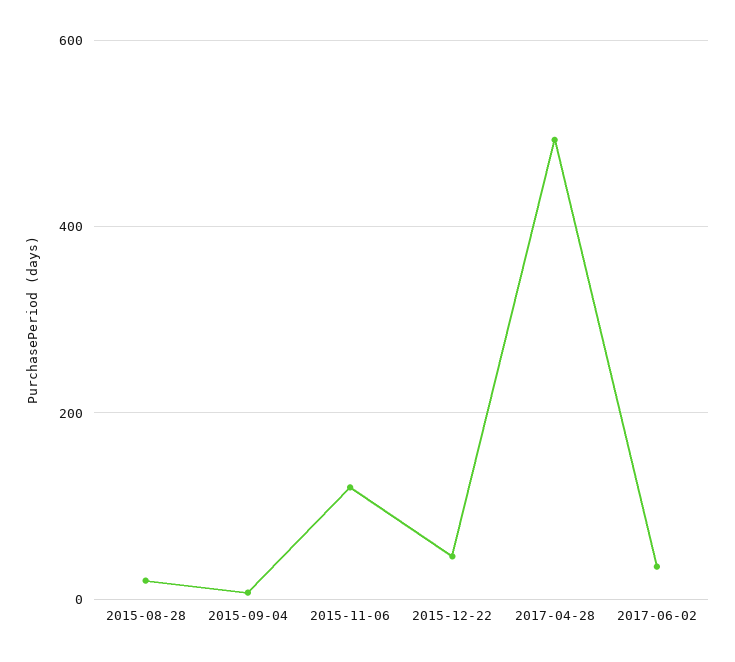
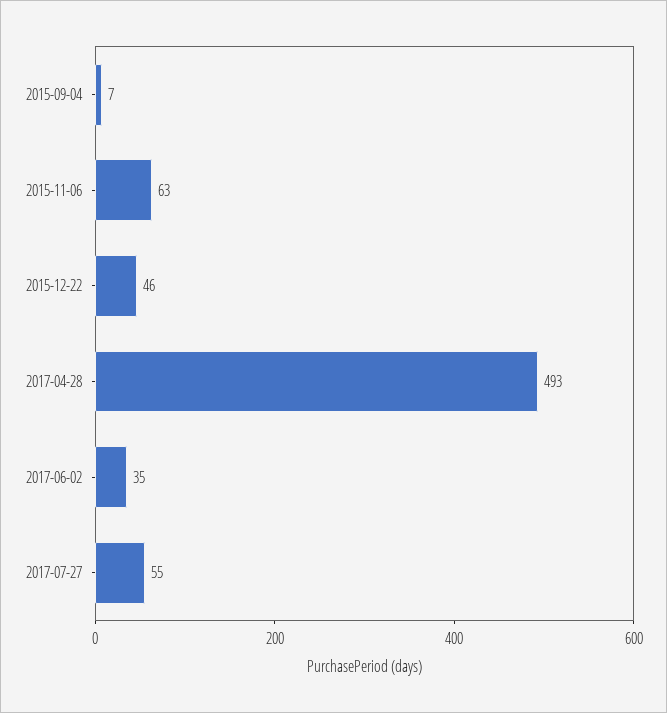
2015-08-28: 20 -> none
2015-11-06: 120 -> 63
2017-07-27: none -> 55

